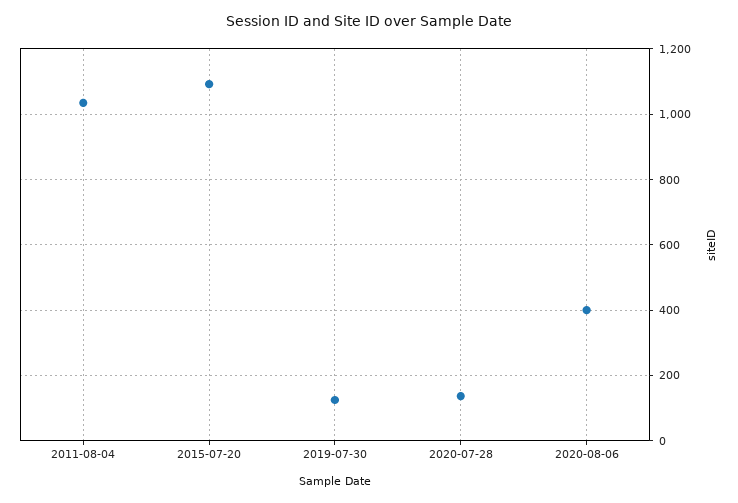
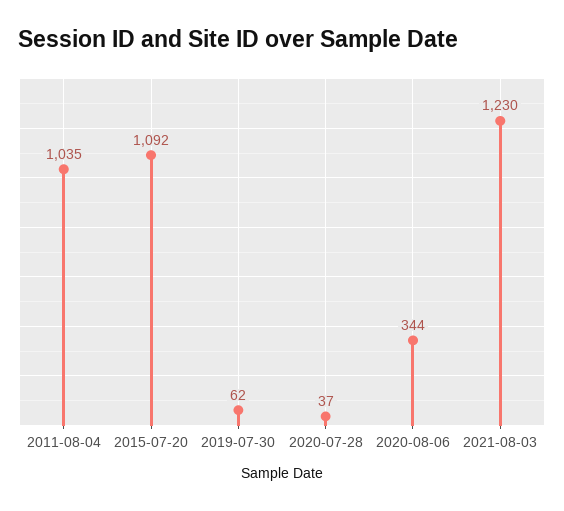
2019-07-30: 120 -> 62
2020-07-28: 140 -> 37
2020-08-06: 400 -> 344
2021-08-03: none -> 1230

